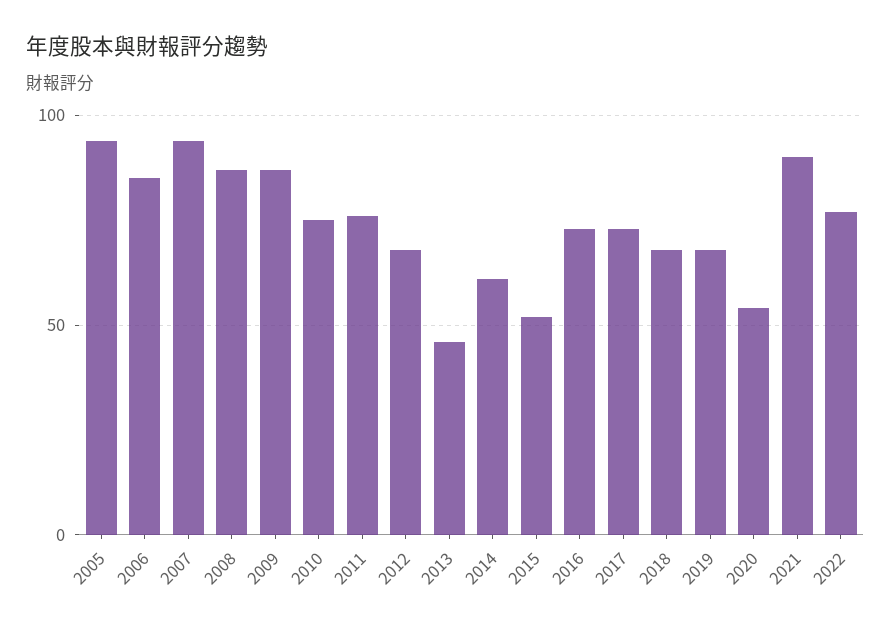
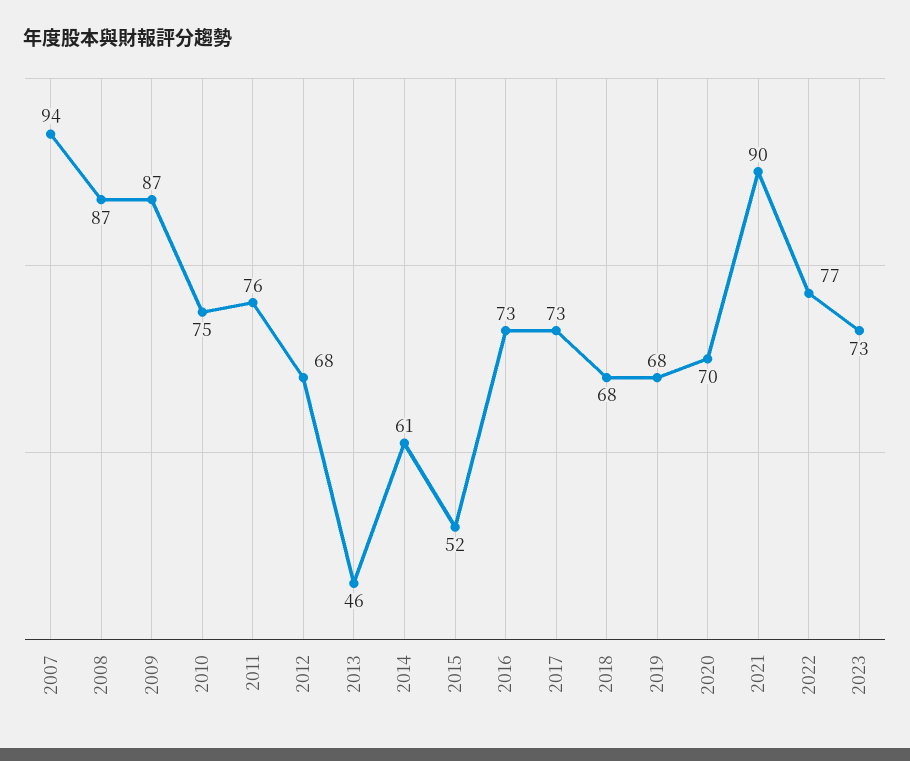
2005: 95 -> none
2006: 85 -> none
2020: 55 -> 70
2023: none -> 73

